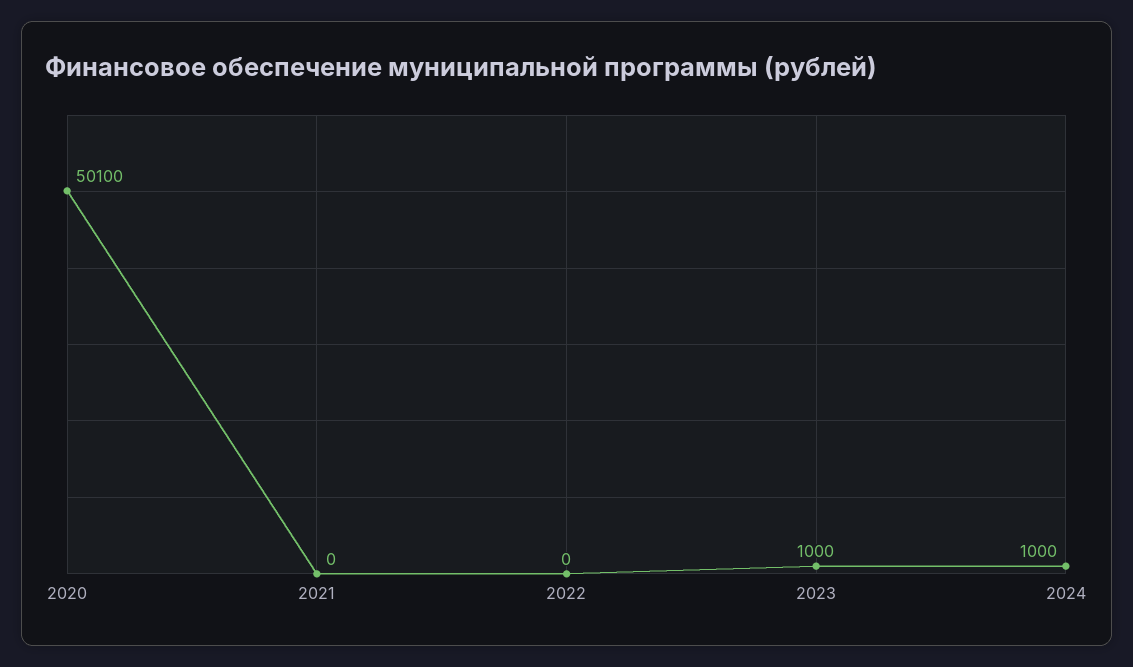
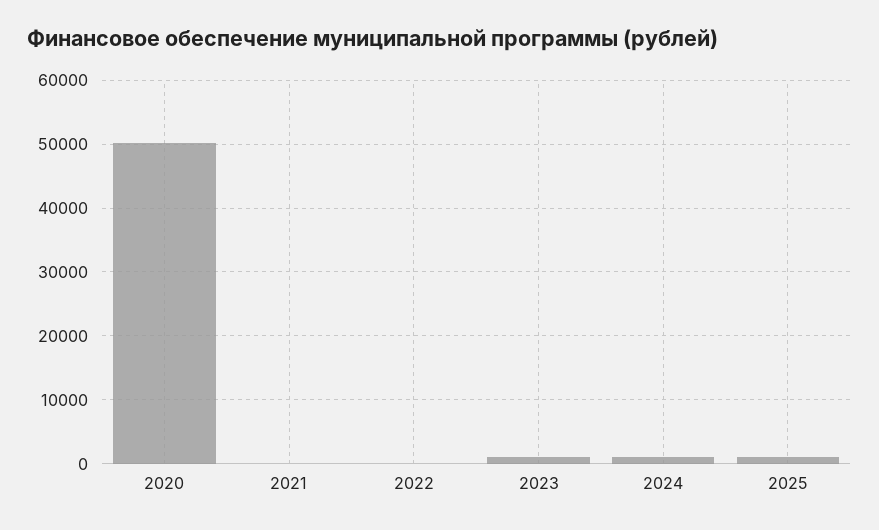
2025: none -> 1000

